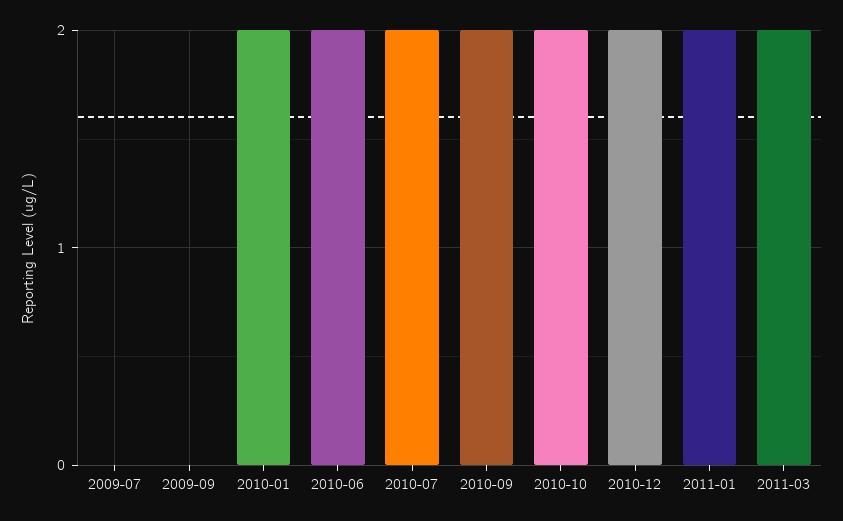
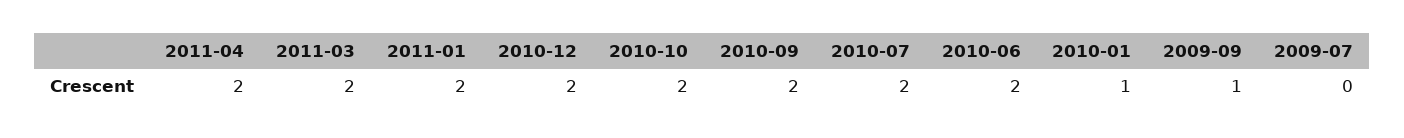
2009-09: 0 -> 1
2010-01: 2 -> 1
2011-04: none -> 2

